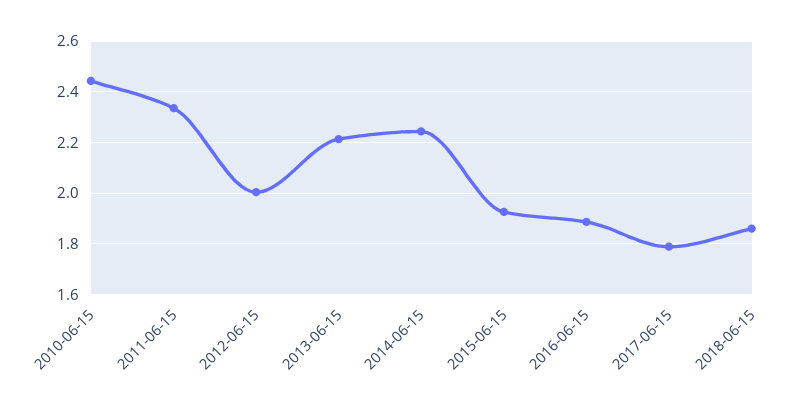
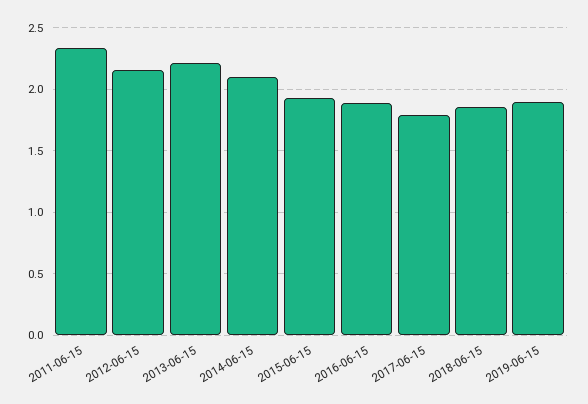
2010-06-15: 2.45 -> none
2012-06-15: 2 -> 2.15
2014-06-15: 2.25 -> 2.1
2019-06-15: none -> 1.9

